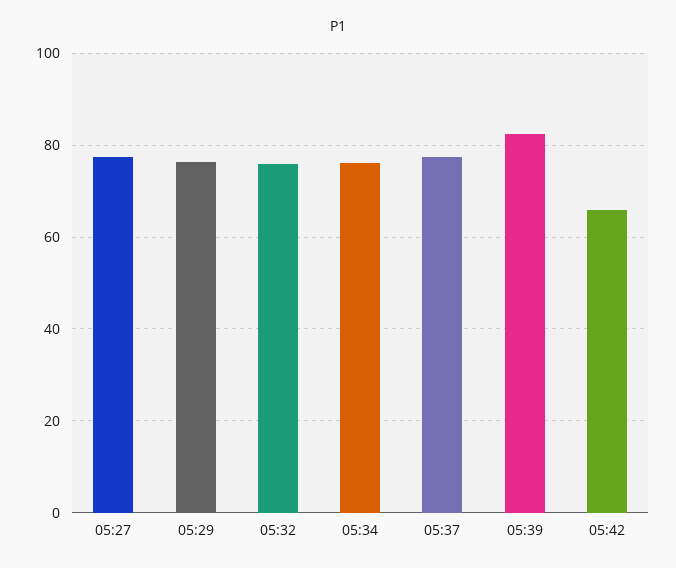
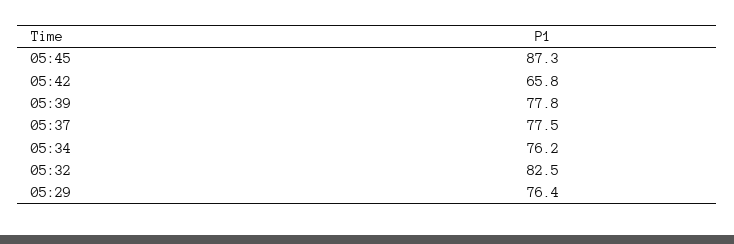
05:27: 78 -> none
05:32: 76 -> 82.5
05:39: 82 -> 77.8
05:45: none -> 87.3

